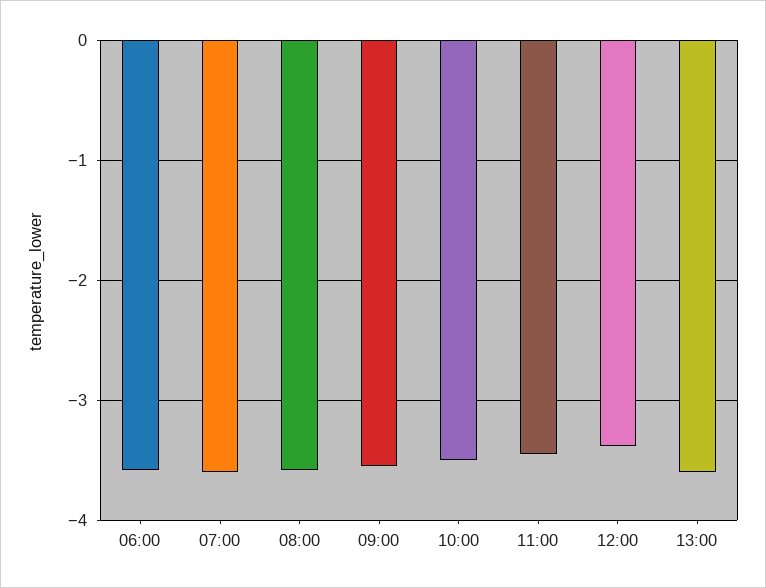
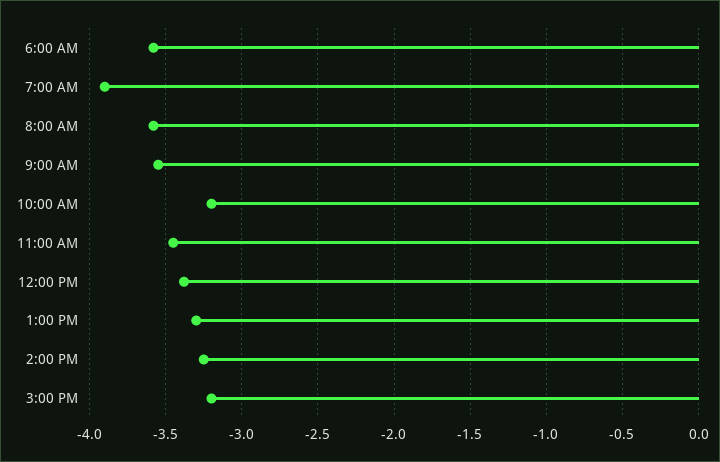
07:00: -3.6 -> -3.9
10:00: -3.5 -> -3.2
13:00: -3.6 -> -3.3
2:00 PM: none -> -3.25
3:00 PM: none -> -3.2

